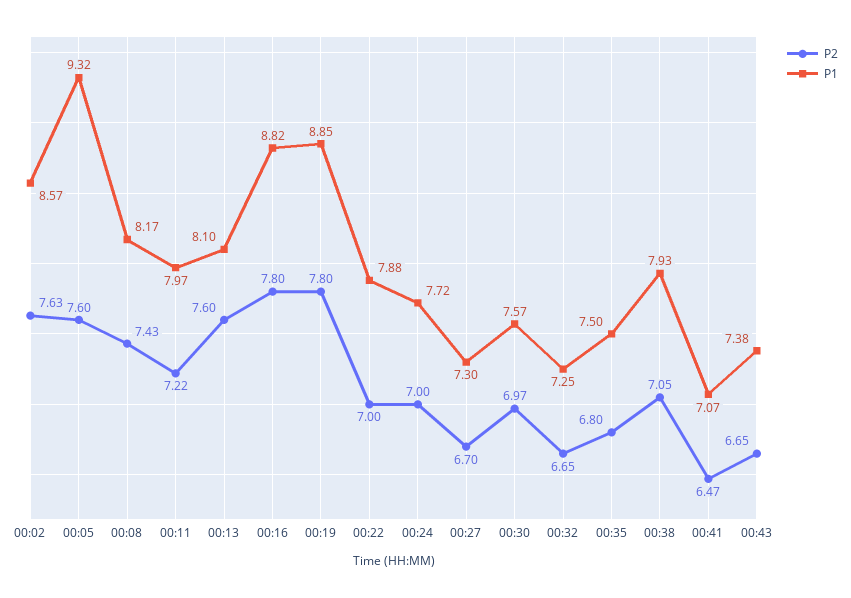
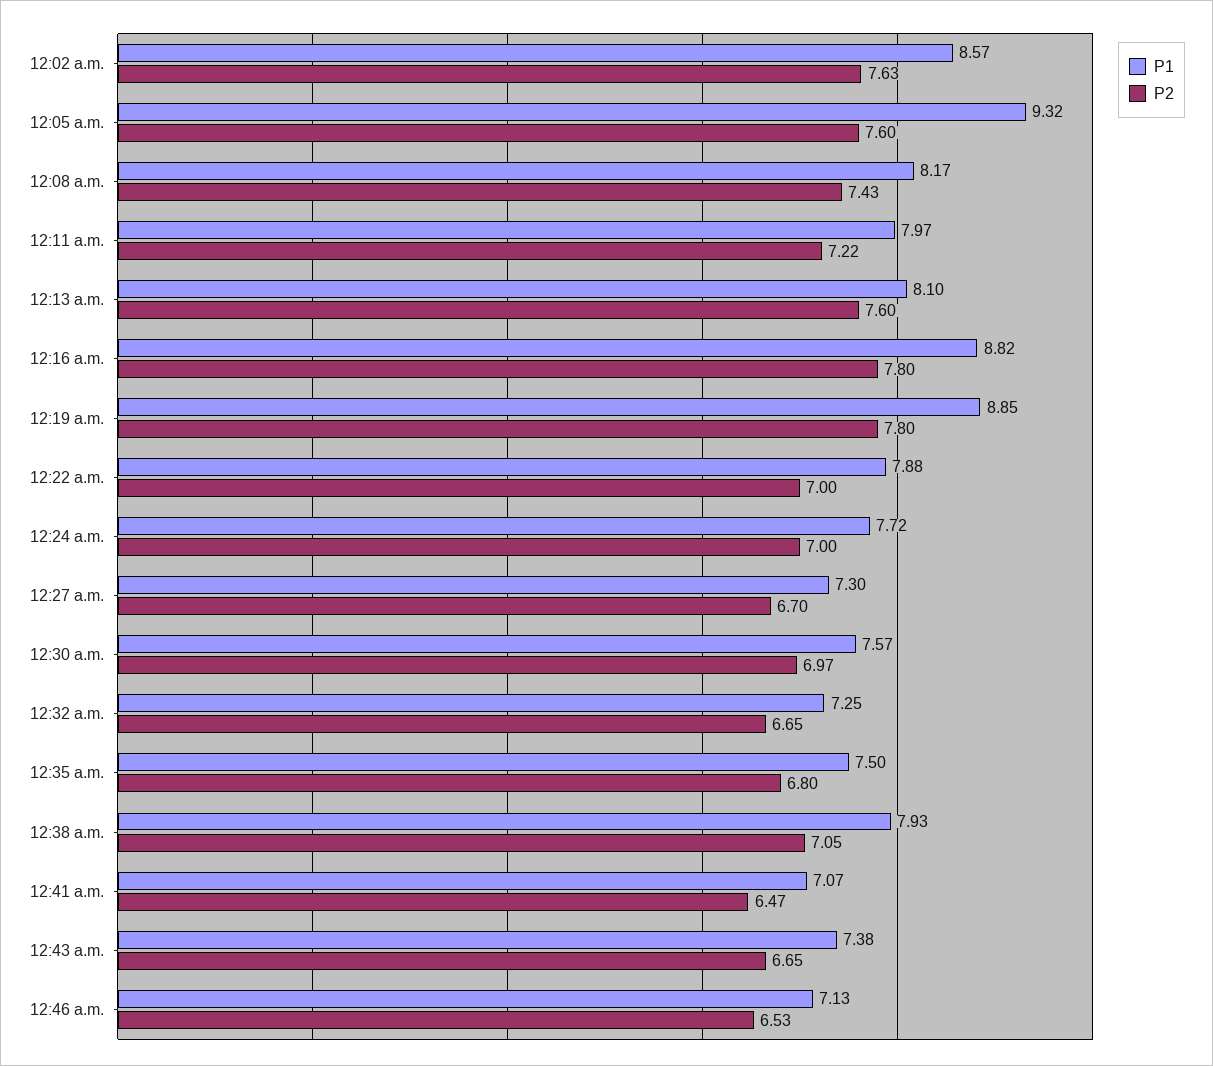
P1, 12:46 a.m.: none -> 7.13
P2, 12:46 a.m.: none -> 6.53

